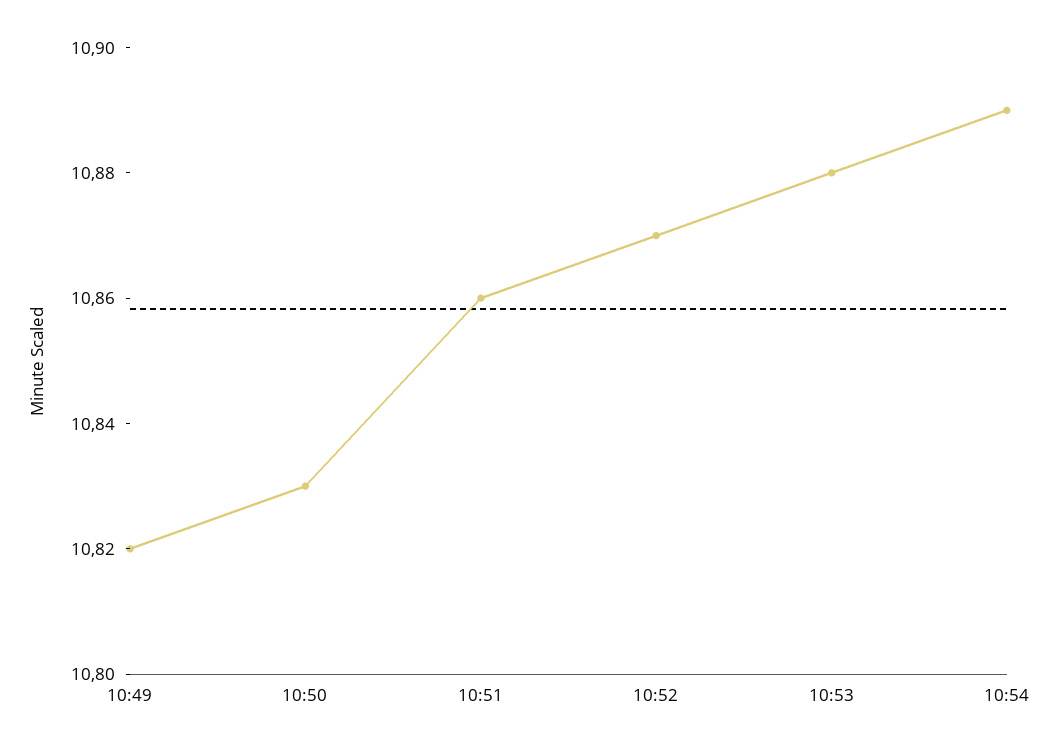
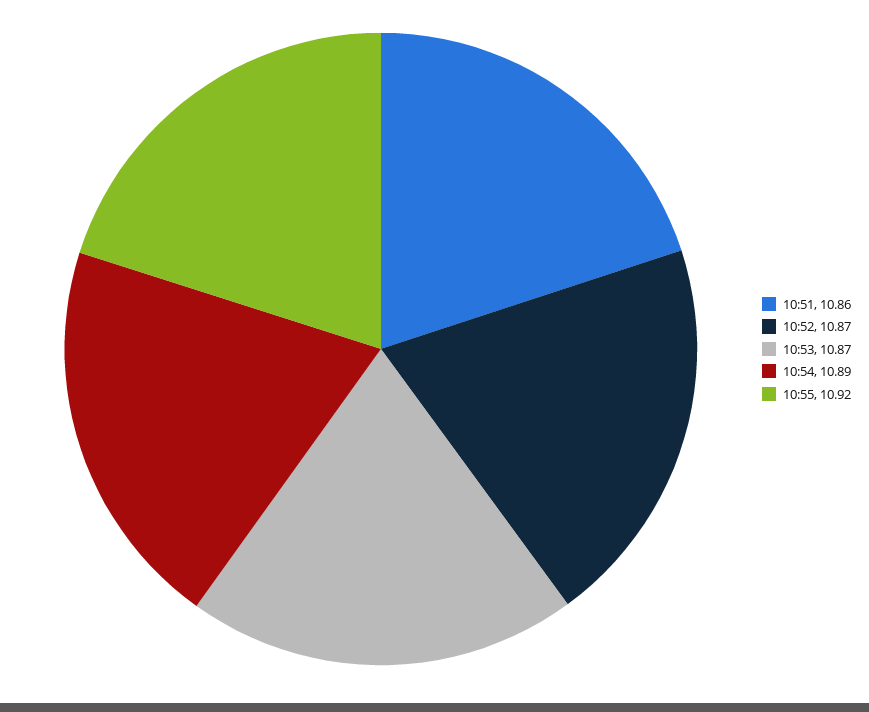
10:49: 10.82 -> none
10:50: 10.83 -> none
10:53: 10.88 -> 10.87
10:55: none -> 10.92

